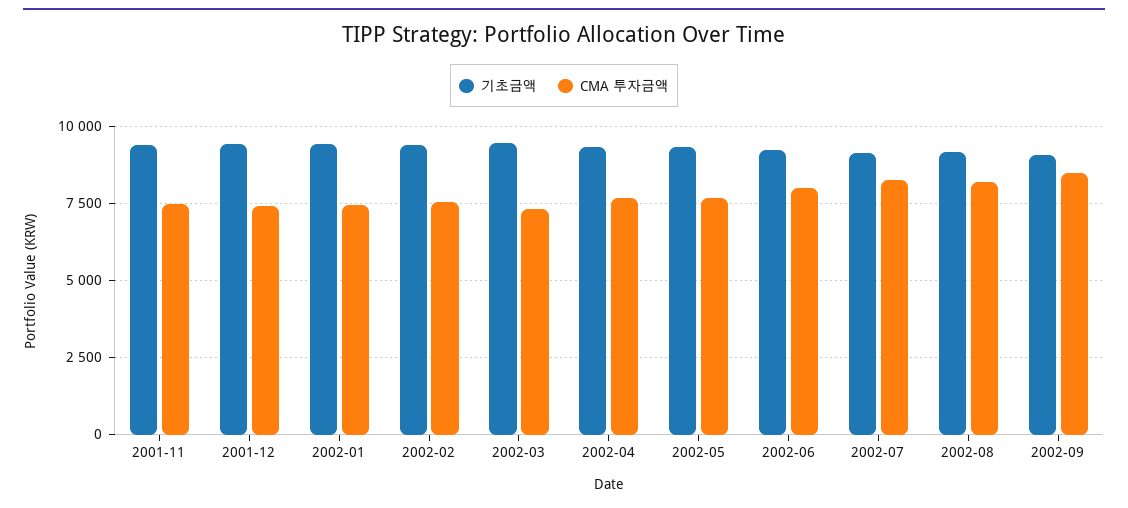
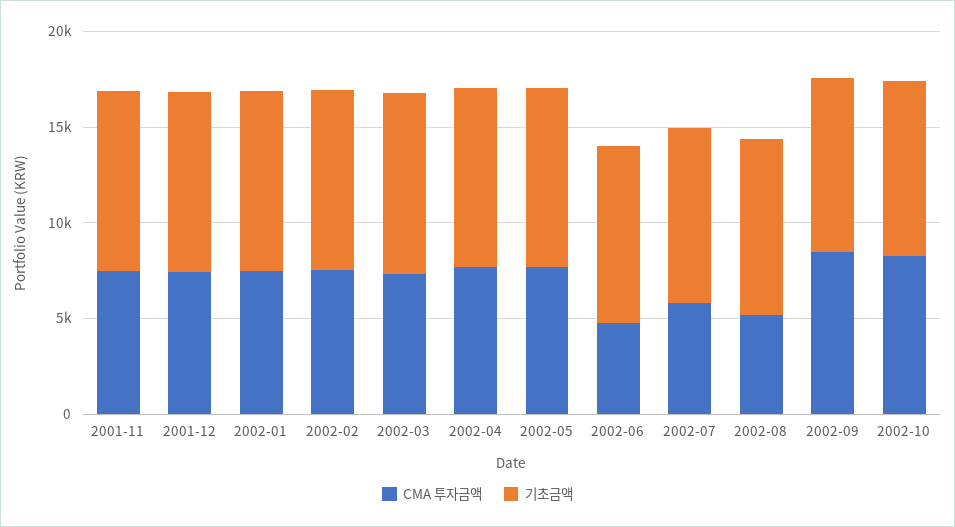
CMA 투자금액, 2002-06: 8000 -> 5000
CMA 투자금액, 2002-07: 8250 -> 6000
CMA 투자금액, 2002-08: 8250 -> 5000
CMA 투자금액, 2002-10: none -> 8000
기초금액, 2002-10: none -> 9000

